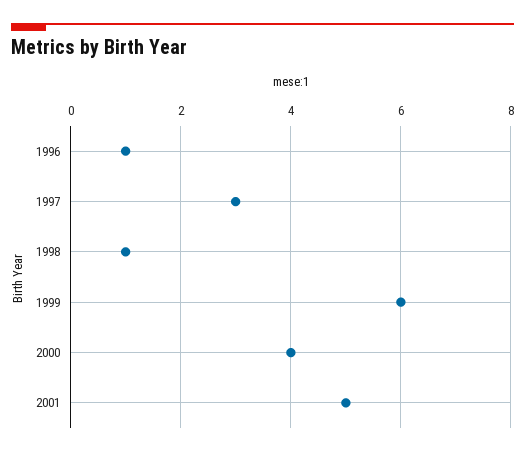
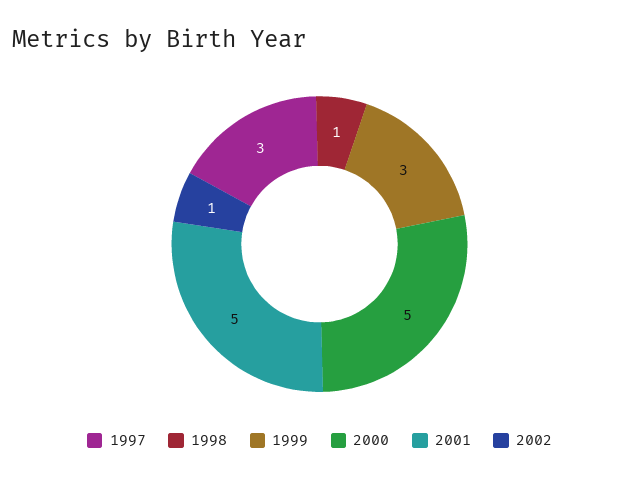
1996: 1 -> none
1999: 6 -> 3
2000: 4 -> 5
2002: none -> 1

